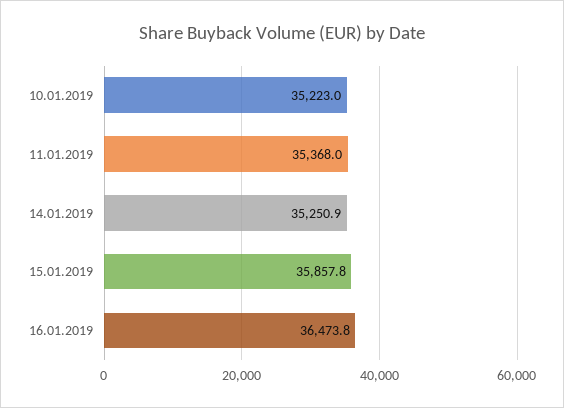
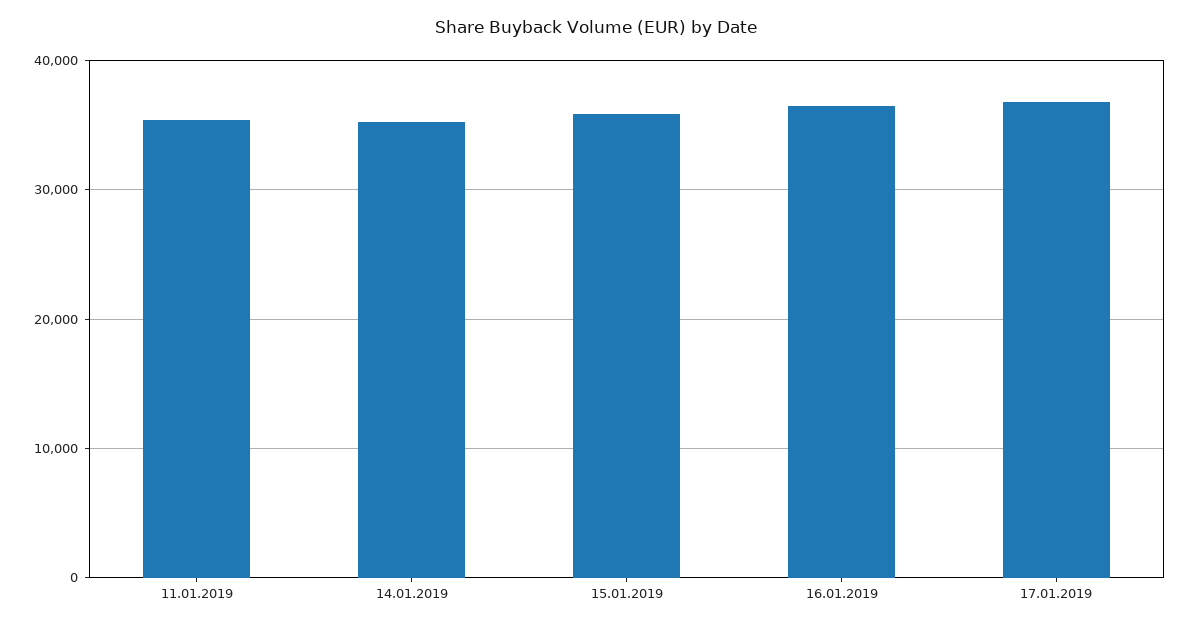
10.01.2019: 35223 -> none
17.01.2019: none -> 37000

